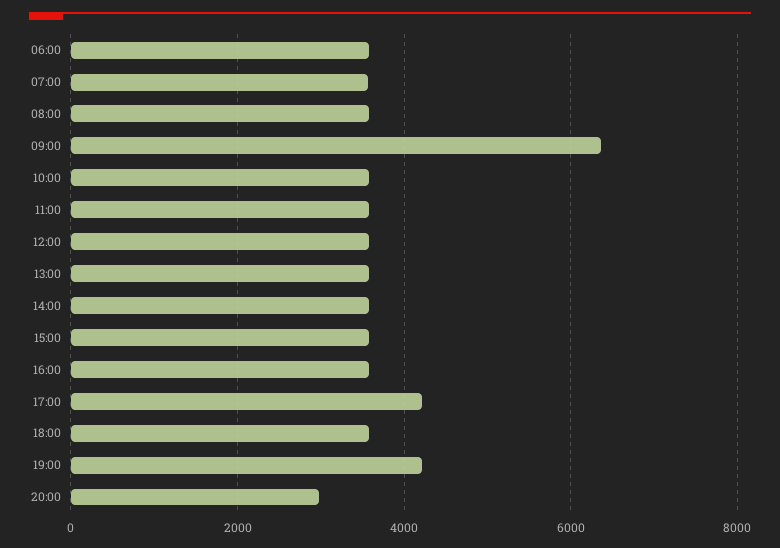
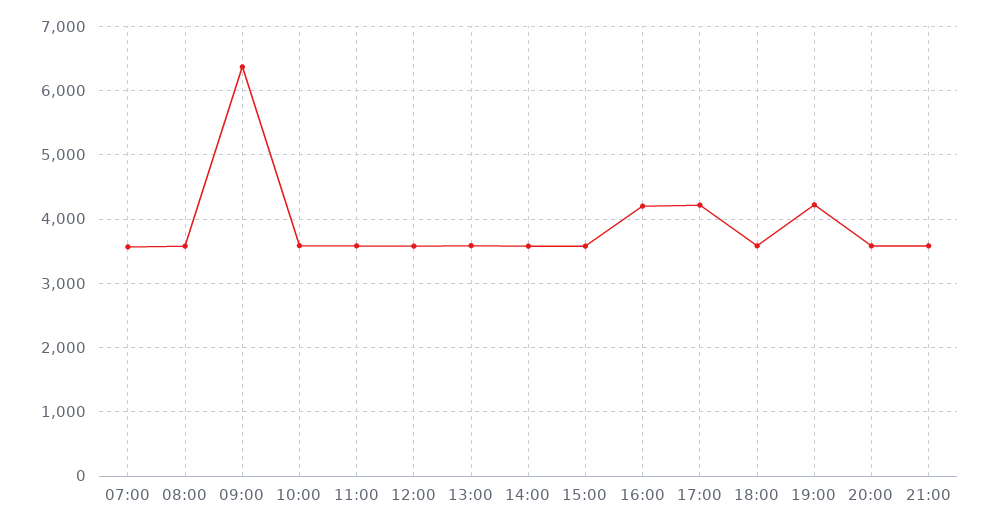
06:00: 3600 -> none
16:00: 3600 -> 4200
20:00: 3000 -> 3600
21:00: none -> 3600

